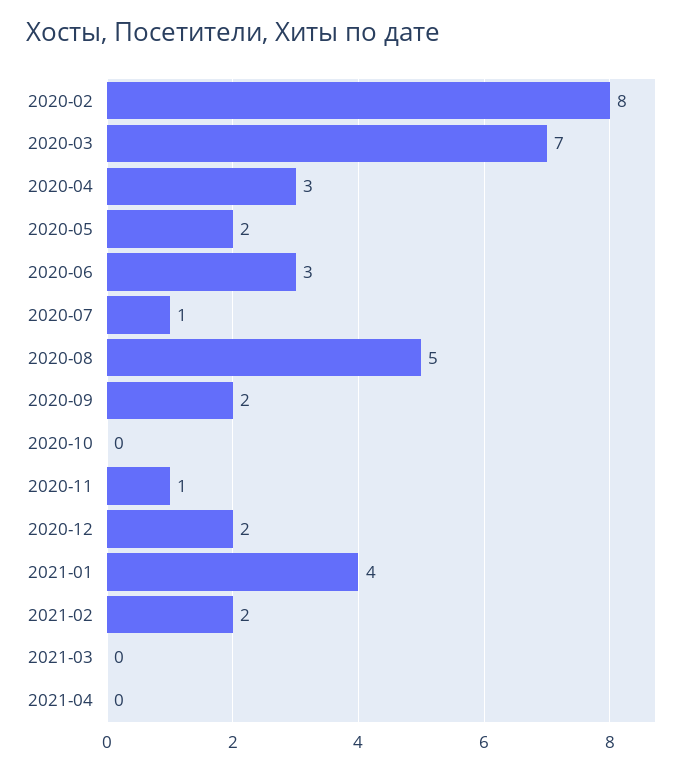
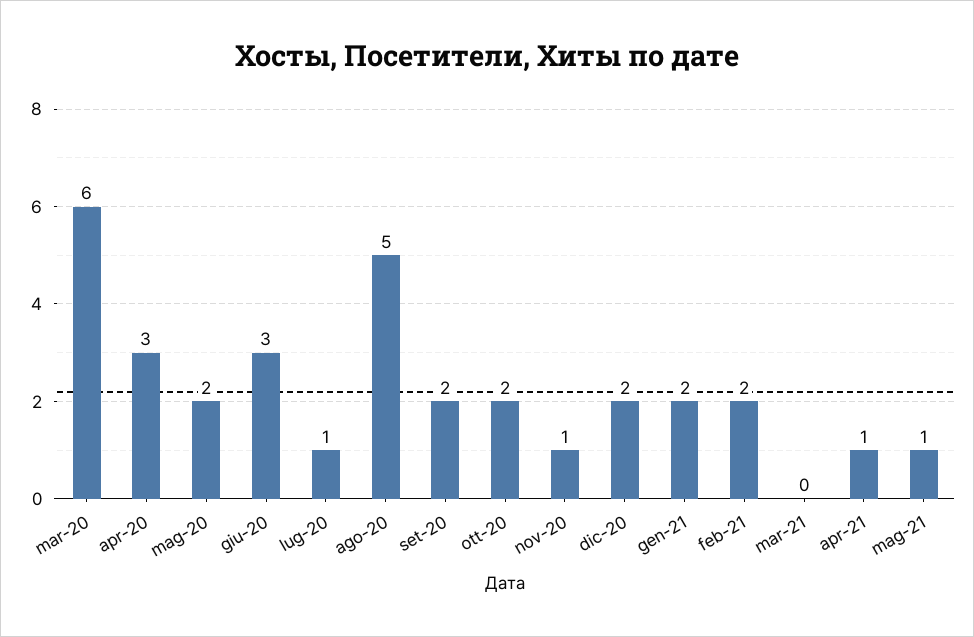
2020-02: 8 -> none
2020-03: 7 -> 6
2020-10: 0 -> 2
2021-01: 4 -> 2
2021-04: 0 -> 1
mag-21: none -> 1

